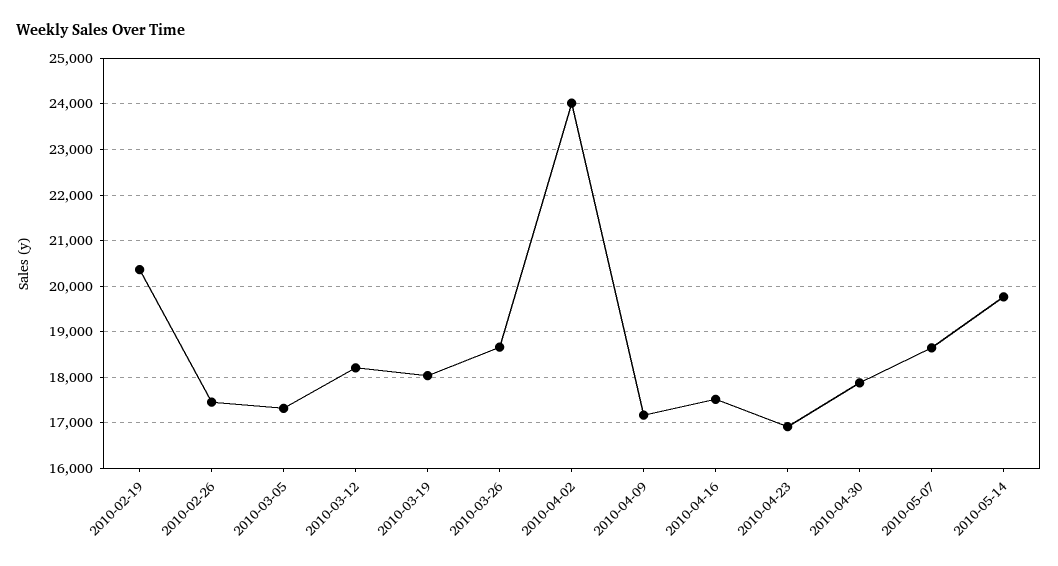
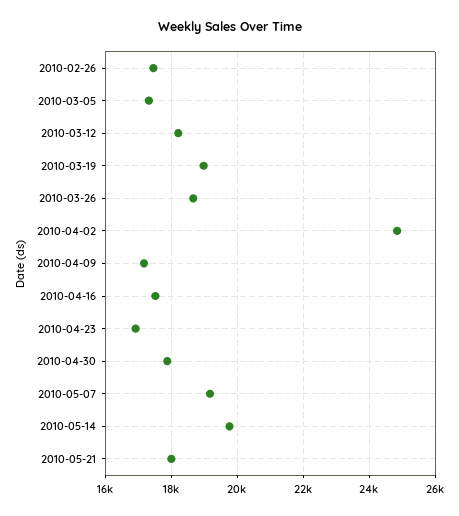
2010-02-19: 20400 -> none
2010-03-19: 18000 -> 19000
2010-04-02: 24000 -> 24800
2010-05-07: 18600 -> 19200
2010-05-21: none -> 18000

